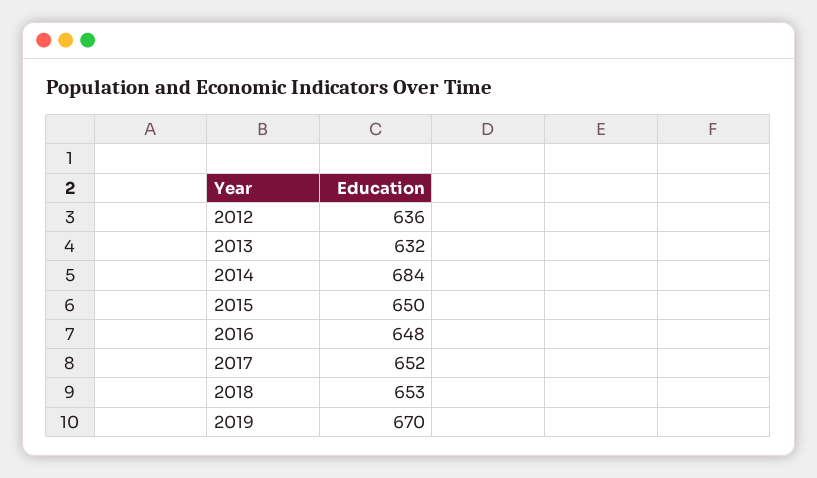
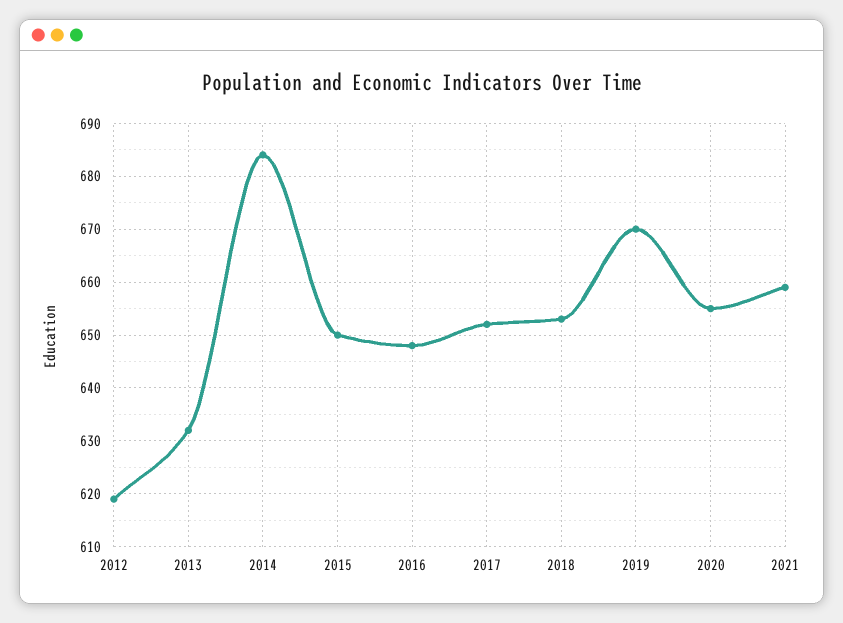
2012: 636 -> 620
2020: none -> 655
2021: none -> 660

